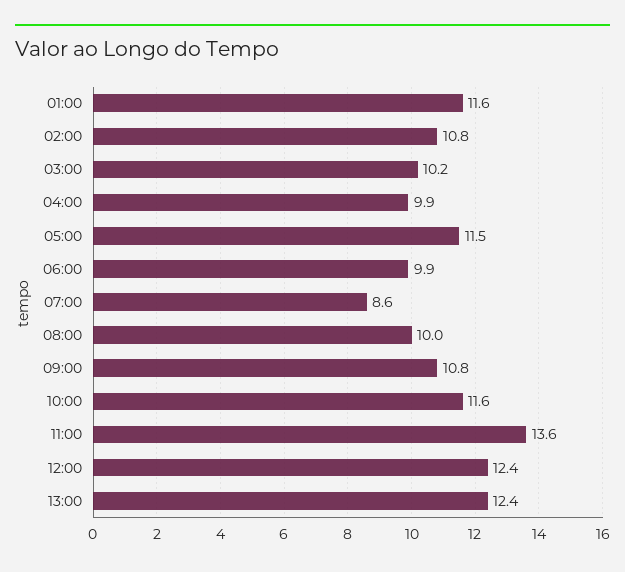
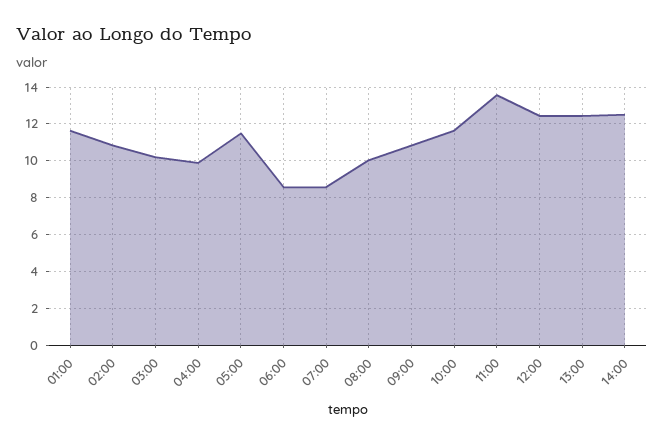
06:00: 9.9 -> 8.5
14:00: none -> 12.5

